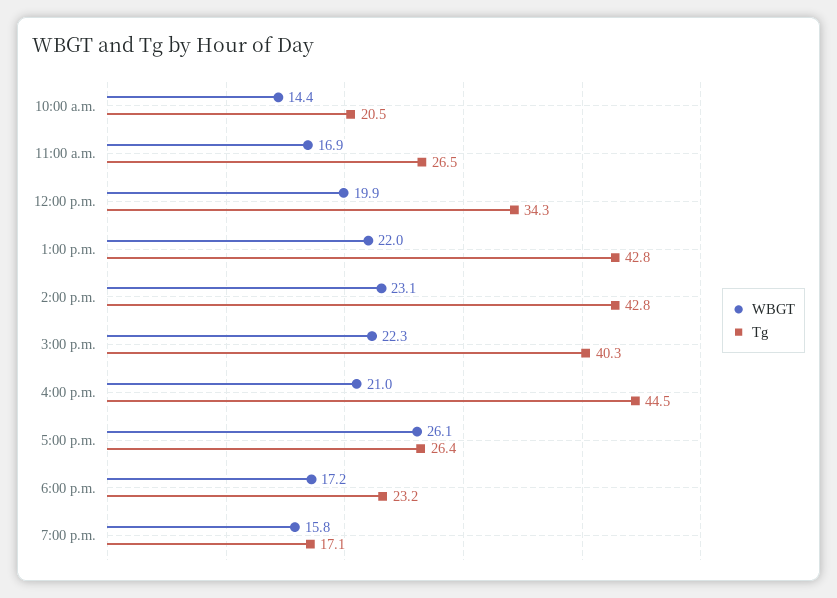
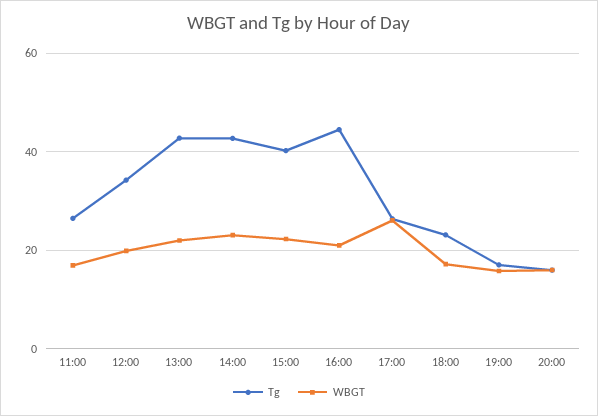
WBGT, 10:00 a.m.: 14.4 -> none
Tg, 10:00 a.m.: 20.5 -> none
Tg, 20:00: none -> 16
WBGT, 20:00: none -> 16

